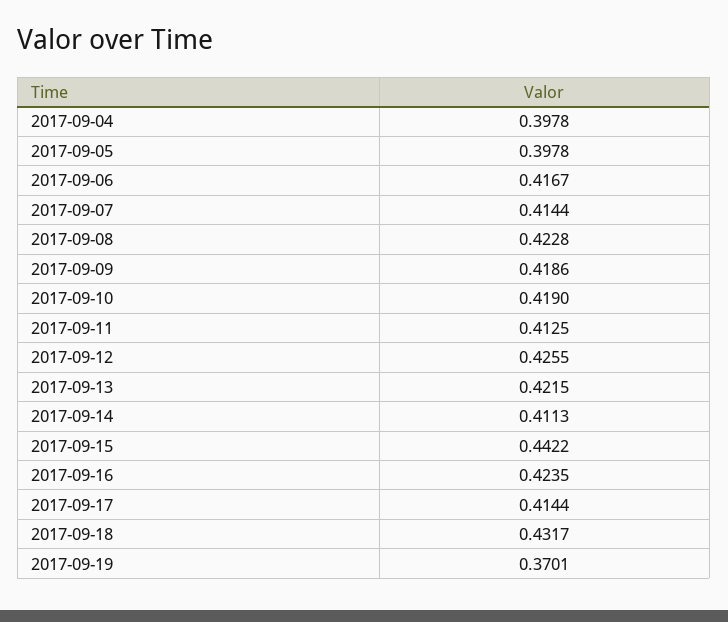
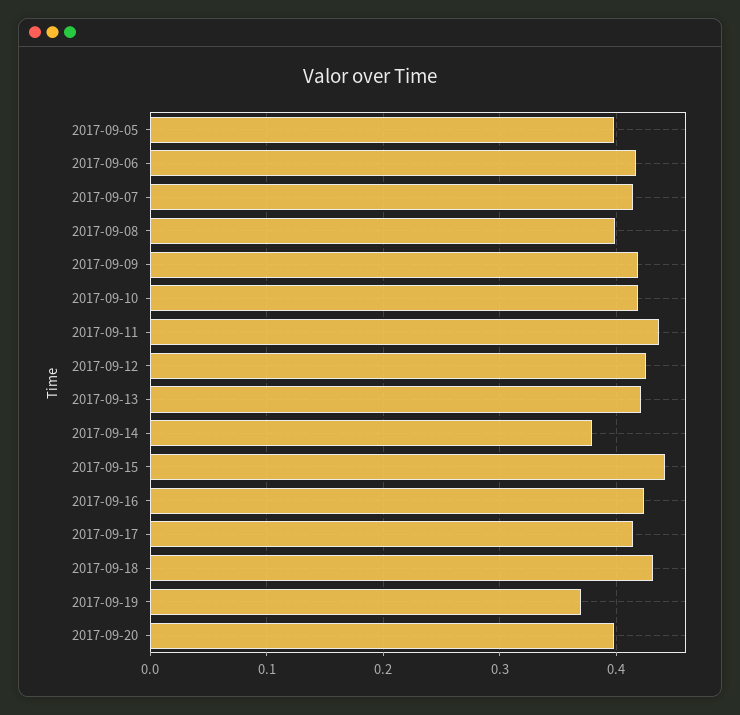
2017-09-04: 0.3978 -> none
2017-09-08: 0.4228 -> 0.4
2017-09-11: 0.4125 -> 0.44
2017-09-14: 0.4113 -> 0.38
2017-09-20: none -> 0.4

